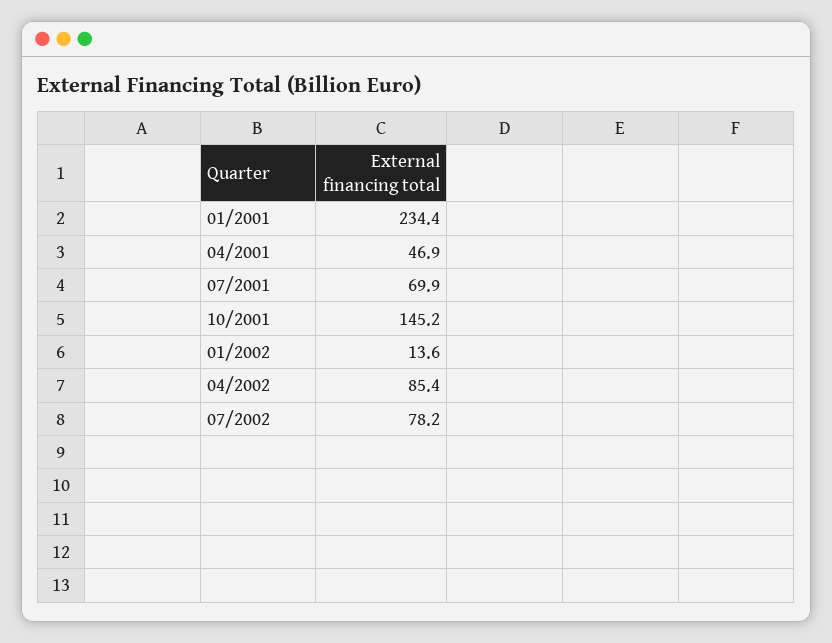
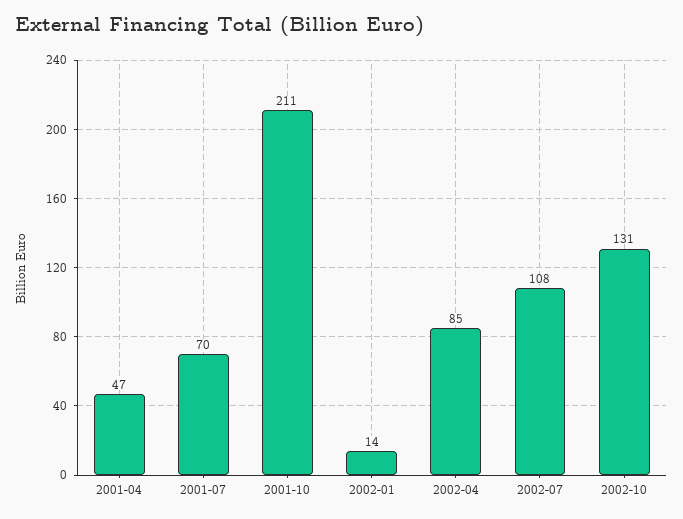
01/2001: 234.4 -> none
10/2001: 145.2 -> 211
07/2002: 78.2 -> 108
2002-10: none -> 131

